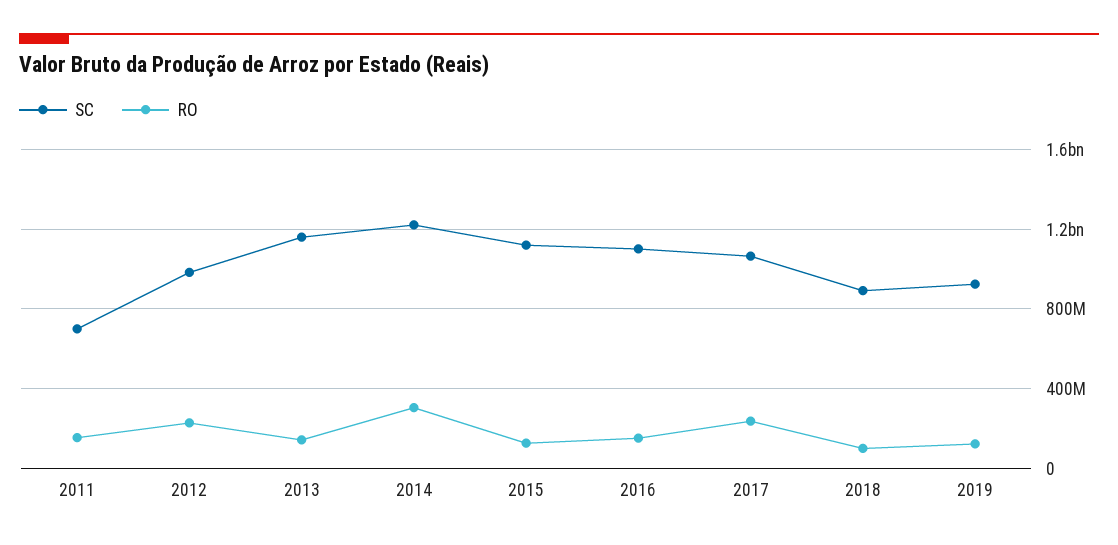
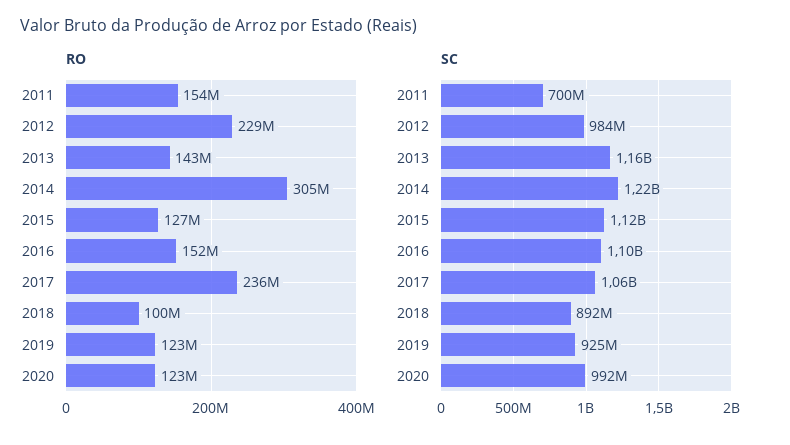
RO, 2020: none -> 123000000
SC, 2020: none -> 992000000

